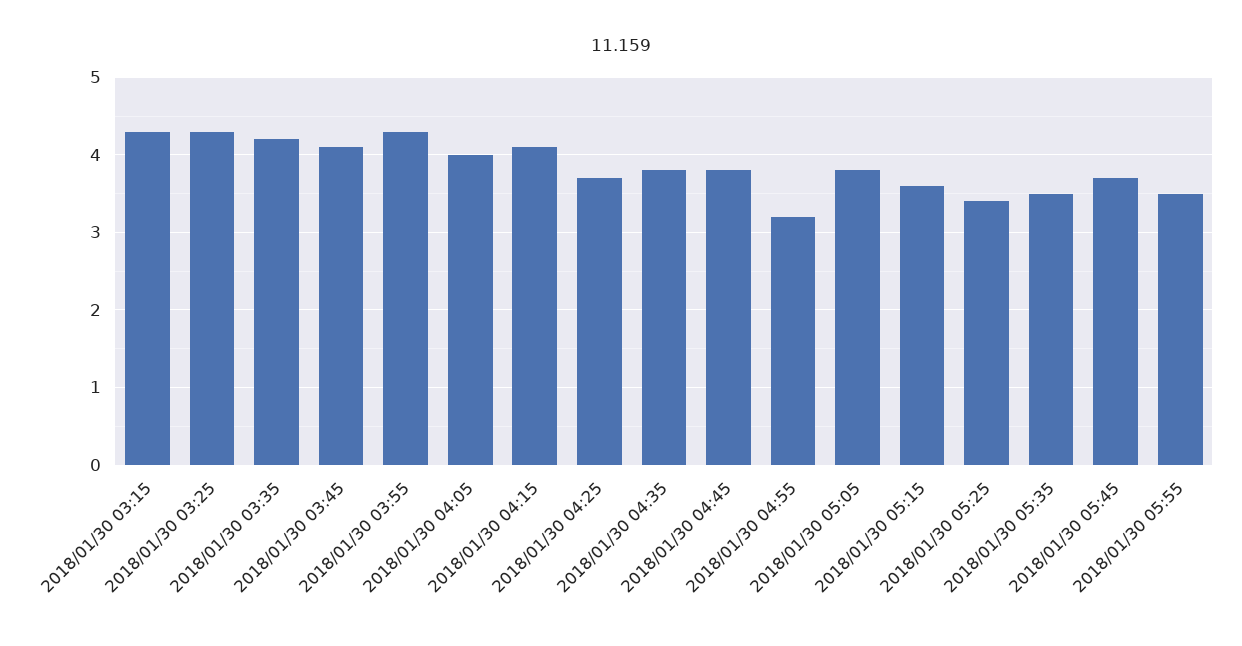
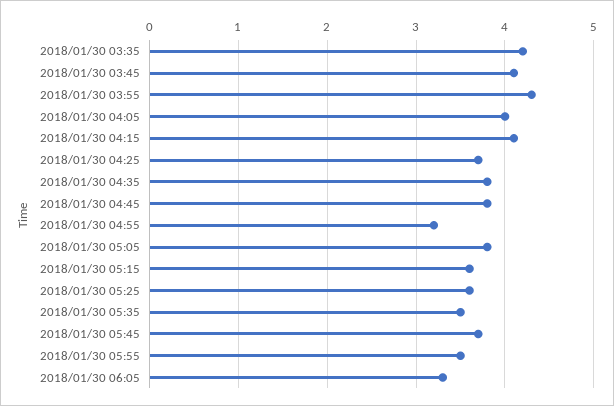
2018/01/30 03:15: 4.3 -> none
2018/01/30 03:25: 4.3 -> none
2018/01/30 05:25: 3.4 -> 3.6
2018/01/30 06:05: none -> 3.3

